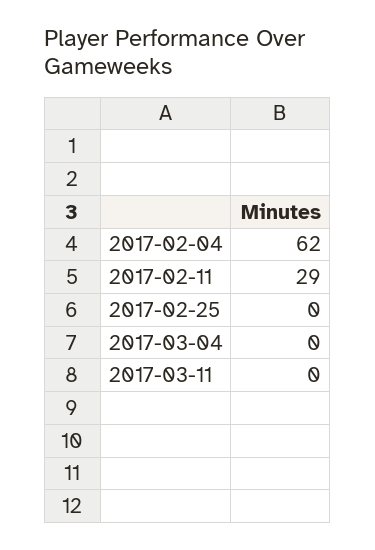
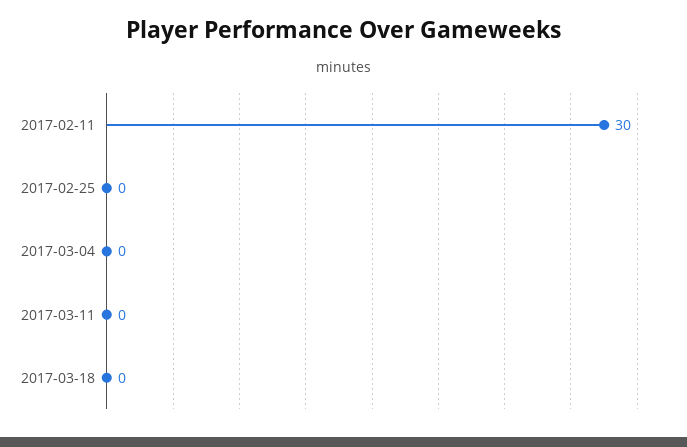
2017-02-04: 62 -> none
2017-02-11: 29 -> 30
2017-03-18: none -> 0

